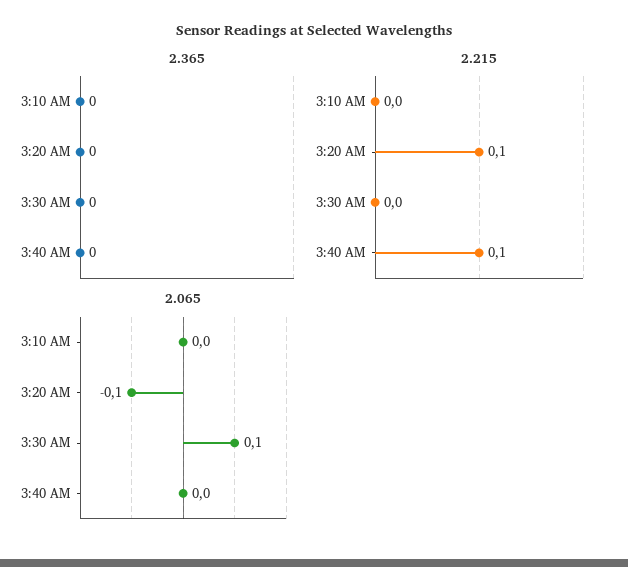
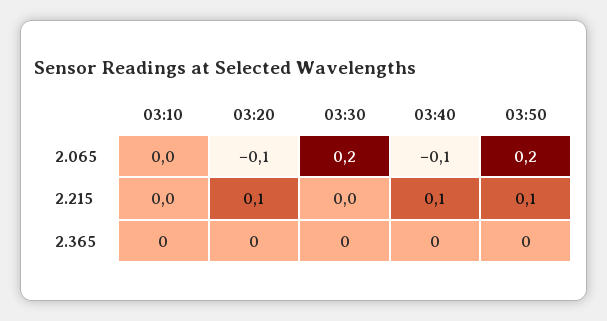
2.065, 3:30 AM: 0.1 -> 0.2
2.065, 3:40 AM: 0 -> -0.1
2.065, 03:50: none -> 0.2
2.215, 03:50: none -> 0.1
2.365, 03:50: none -> 0

